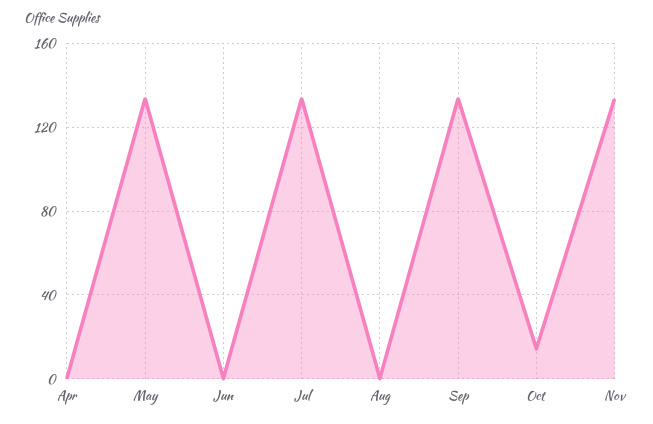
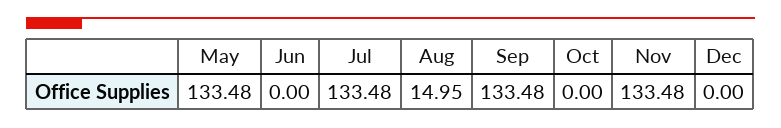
Apr: 0 -> none
Aug: 0 -> 14.95
Oct: 15 -> 0
Dec: none -> 0

